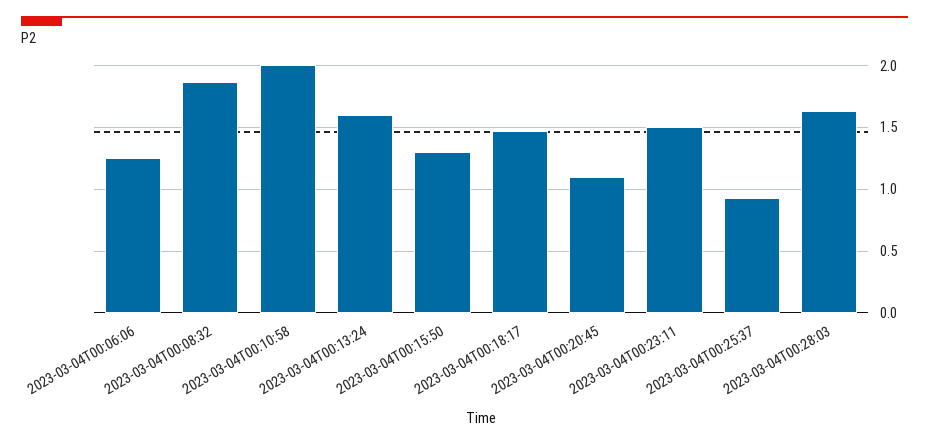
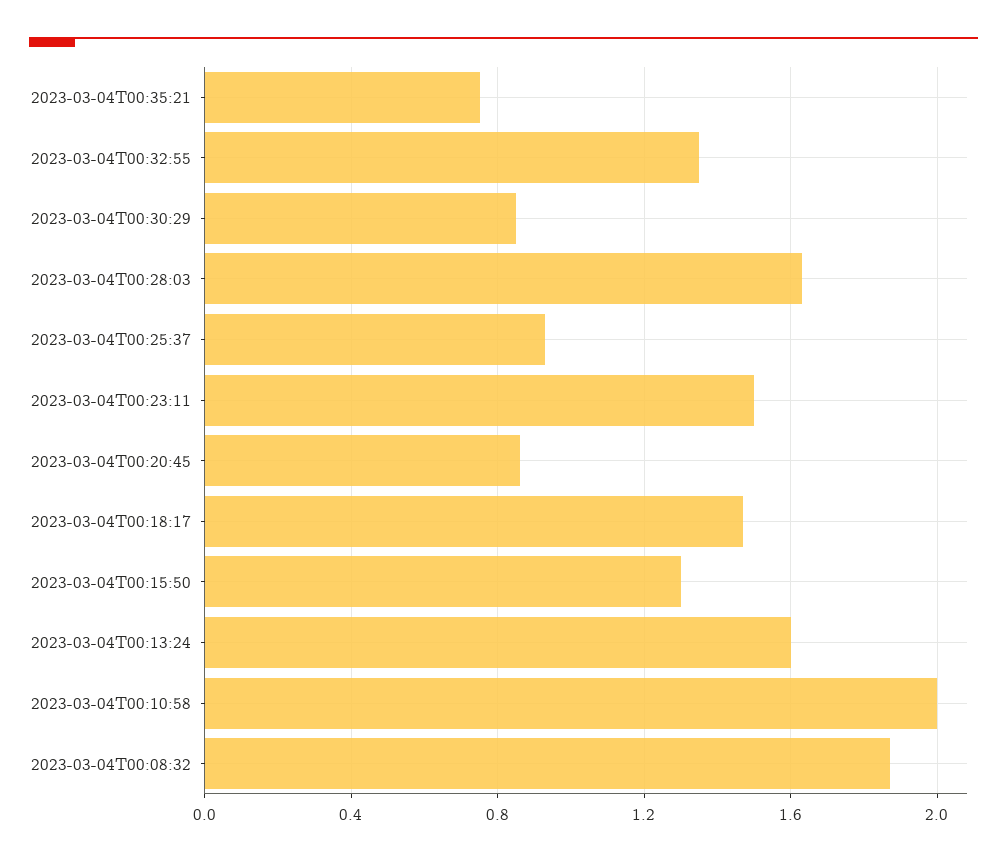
2023-03-04T00:06:06: 1.25 -> none
2023-03-04T00:20:45: 1.1 -> 0.85
2023-03-04T00:35:21: none -> 0.75
2023-03-04T00:32:55: none -> 1.35
2023-03-04T00:30:29: none -> 0.85

